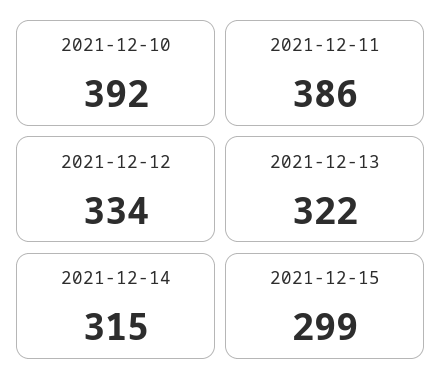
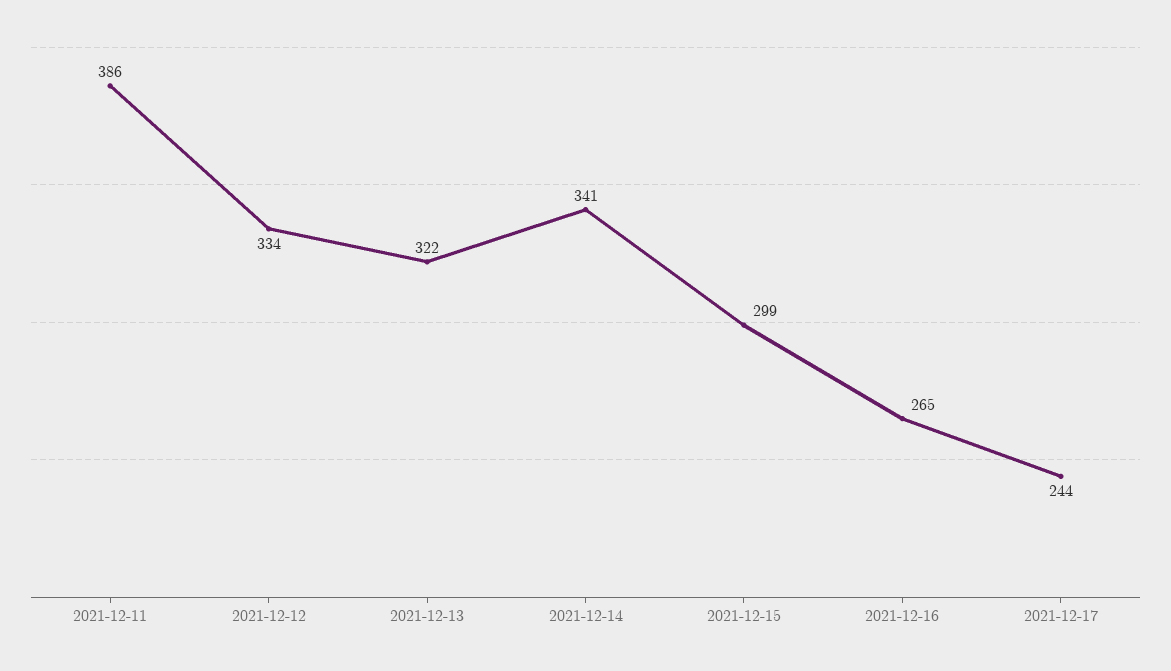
2021-12-10: 392 -> none
2021-12-14: 315 -> 341
2021-12-16: none -> 265
2021-12-17: none -> 244

